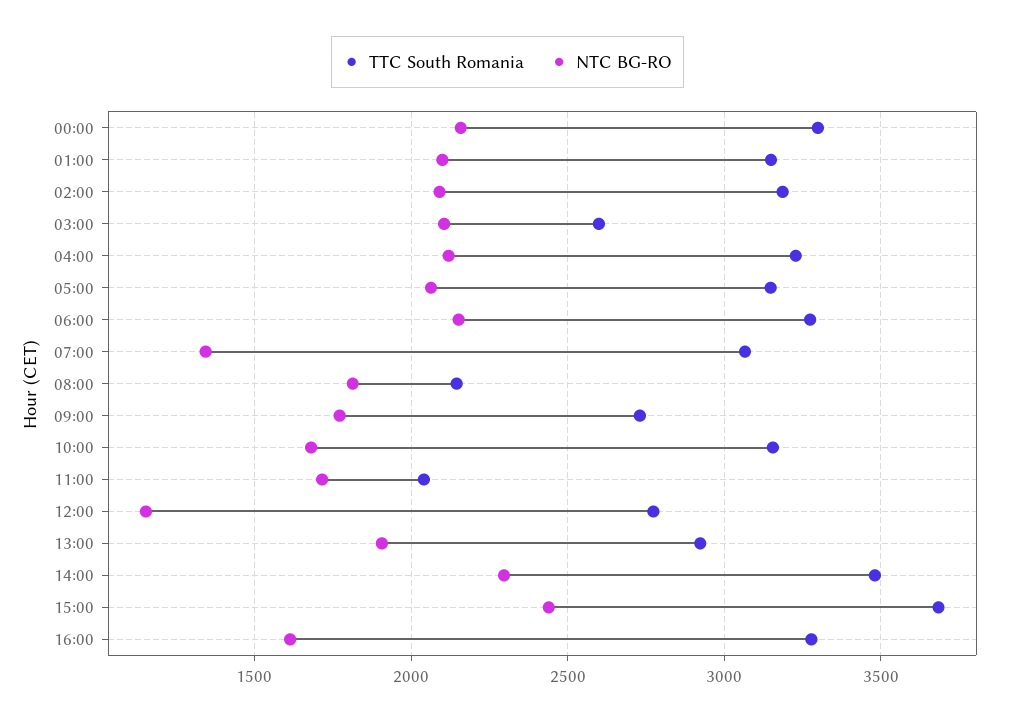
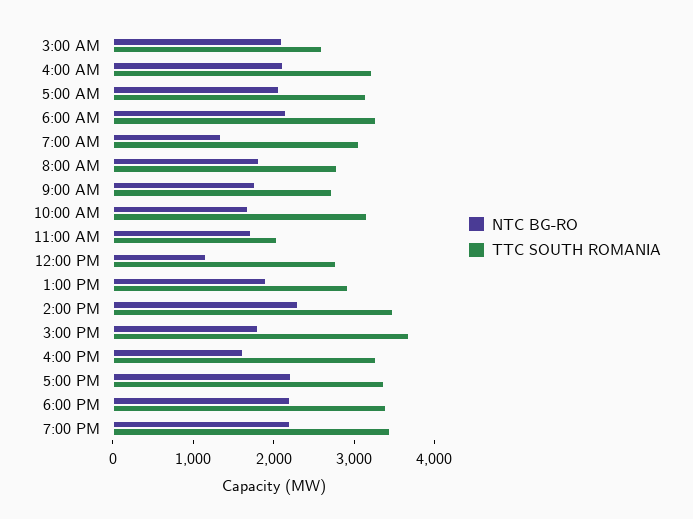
TTC South Romania, 00:00: 3300 -> none
NTC BG-RO, 00:00: 2150 -> none
TTC South Romania, 01:00: 3150 -> none
NTC BG-RO, 01:00: 2100 -> none
TTC South Romania, 02:00: 3200 -> none
NTC BG-RO, 02:00: 2100 -> none
TTC South Romania, 08:00: 2150 -> 2800
NTC BG-RO, 15:00: 2450 -> 1800
NTC BG-RO, 5:00 PM: none -> 2200
TTC South Romania, 5:00 PM: none -> 3400
NTC BG-RO, 6:00 PM: none -> 2200
TTC South Romania, 6:00 PM: none -> 3400
NTC BG-RO, 7:00 PM: none -> 2200
TTC South Romania, 7:00 PM: none -> 3400

